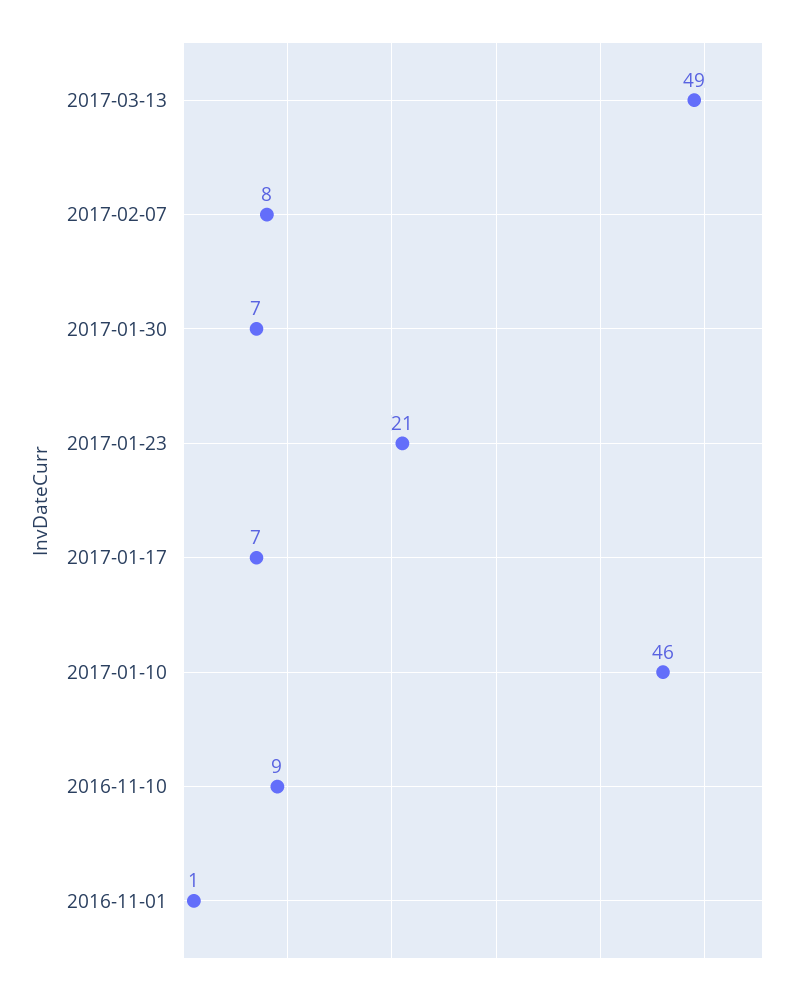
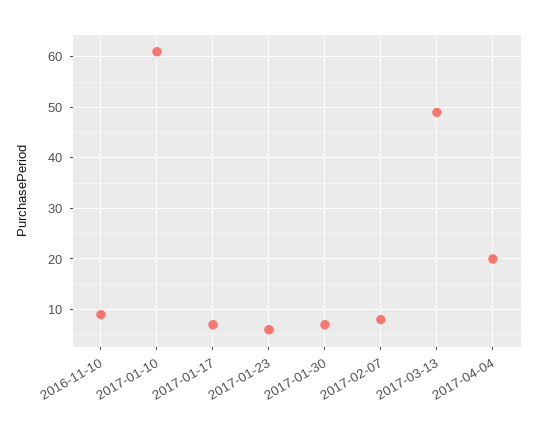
2017-01-23: 21 -> 5
2017-01-10: 46 -> 60
2016-11-01: 1 -> none
2017-04-04: none -> 20

